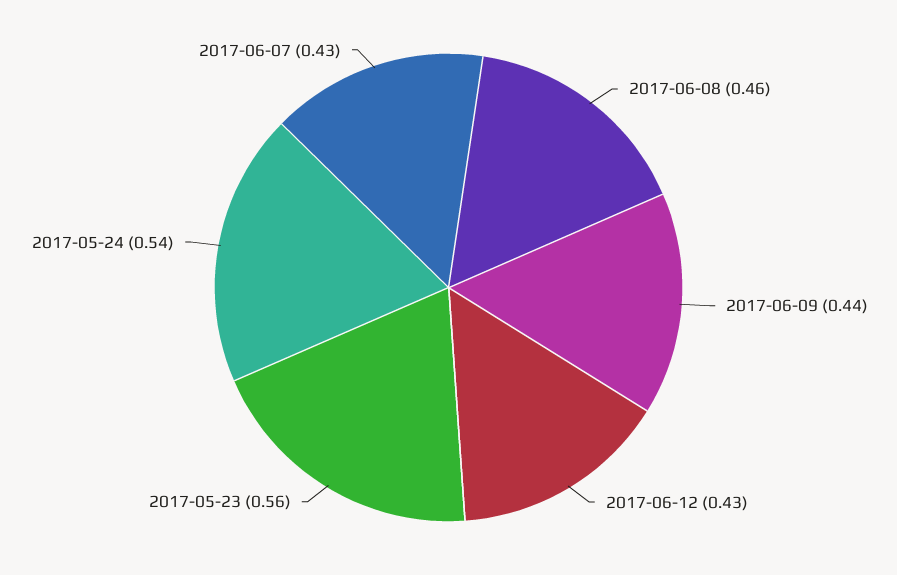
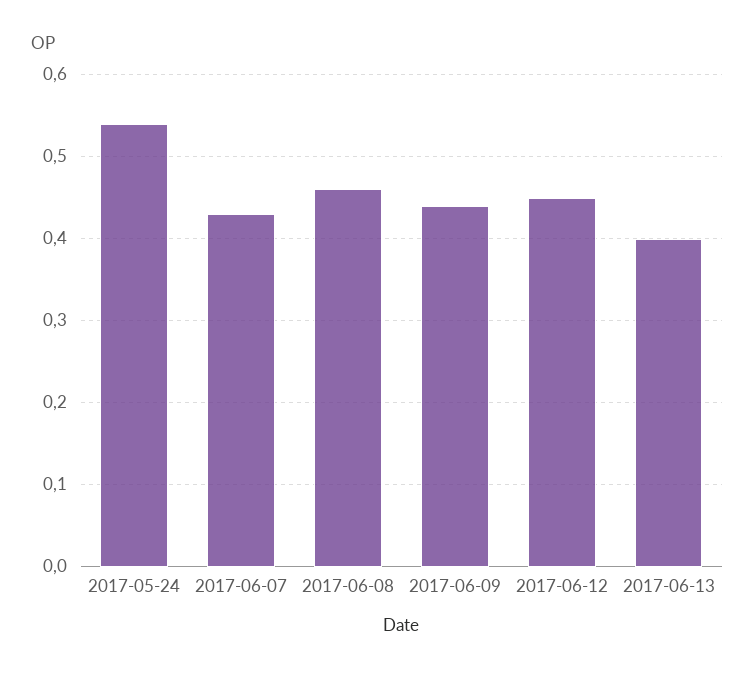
2017-06-12: 0.43 -> 0.45
2017-05-23: 0.56 -> none
2017-06-13: none -> 0.4

